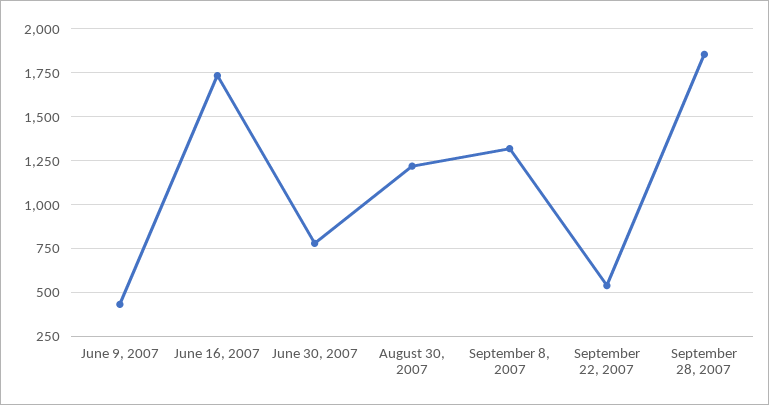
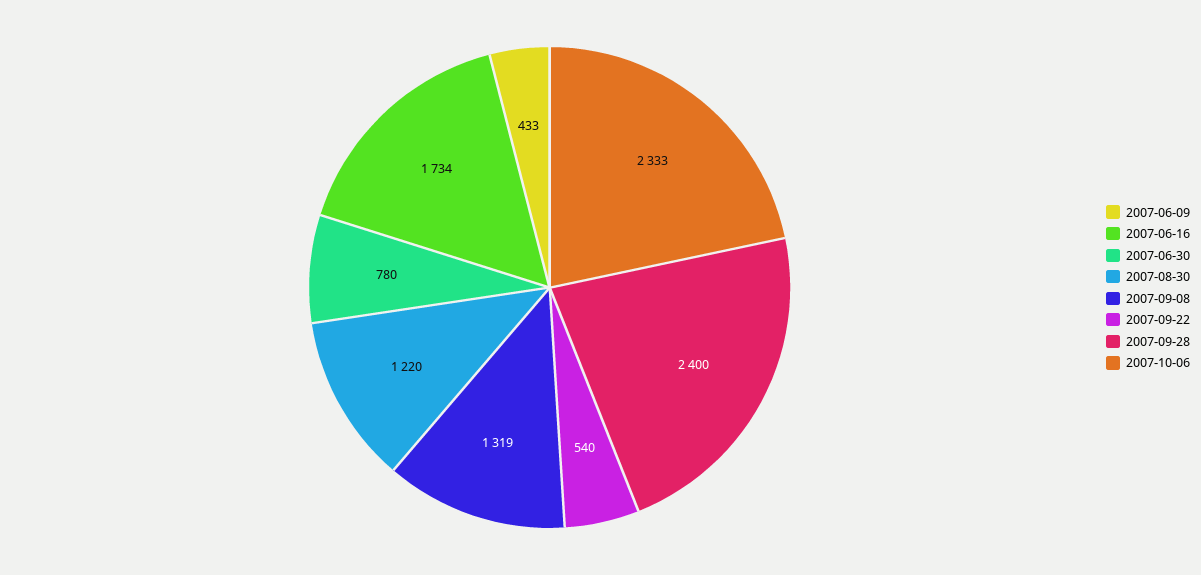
September 28, 2007: 1850 -> 2400
2007-10-06: none -> 2333

